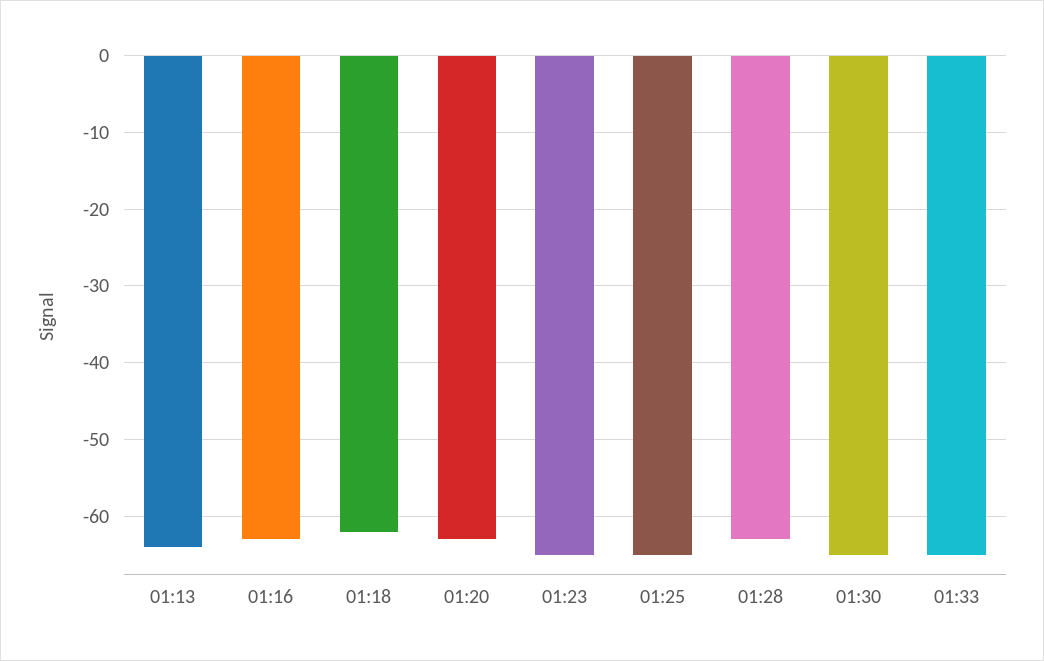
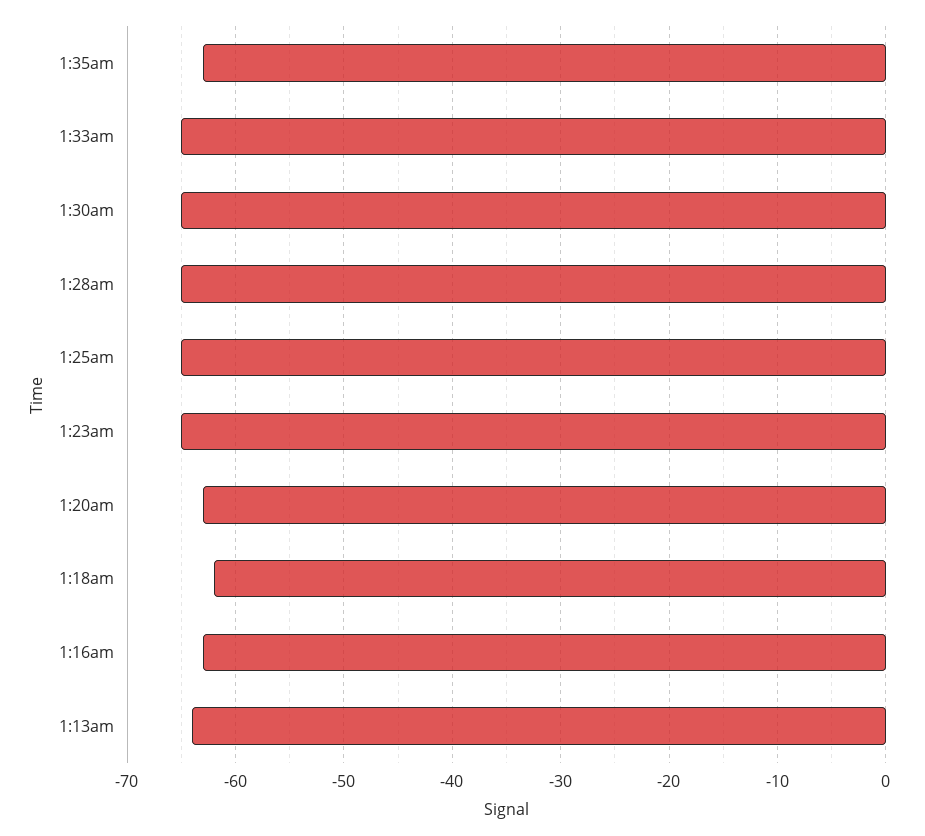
01:28: -63 -> -65
1:35am: none -> -63

